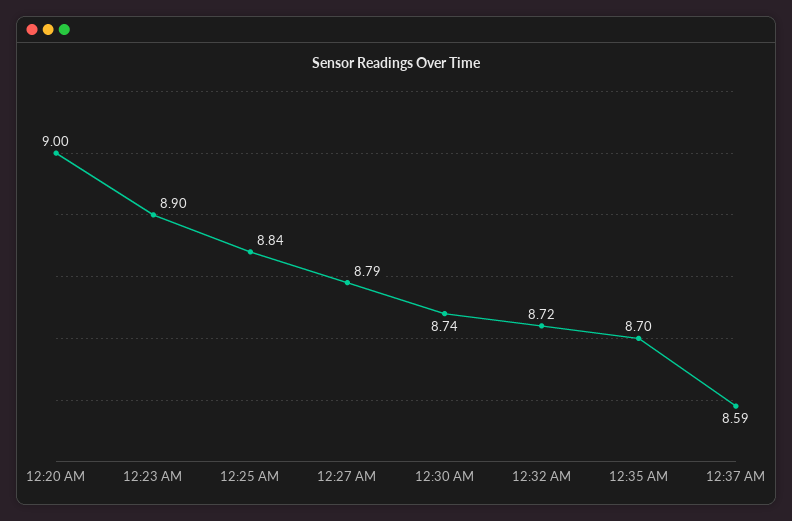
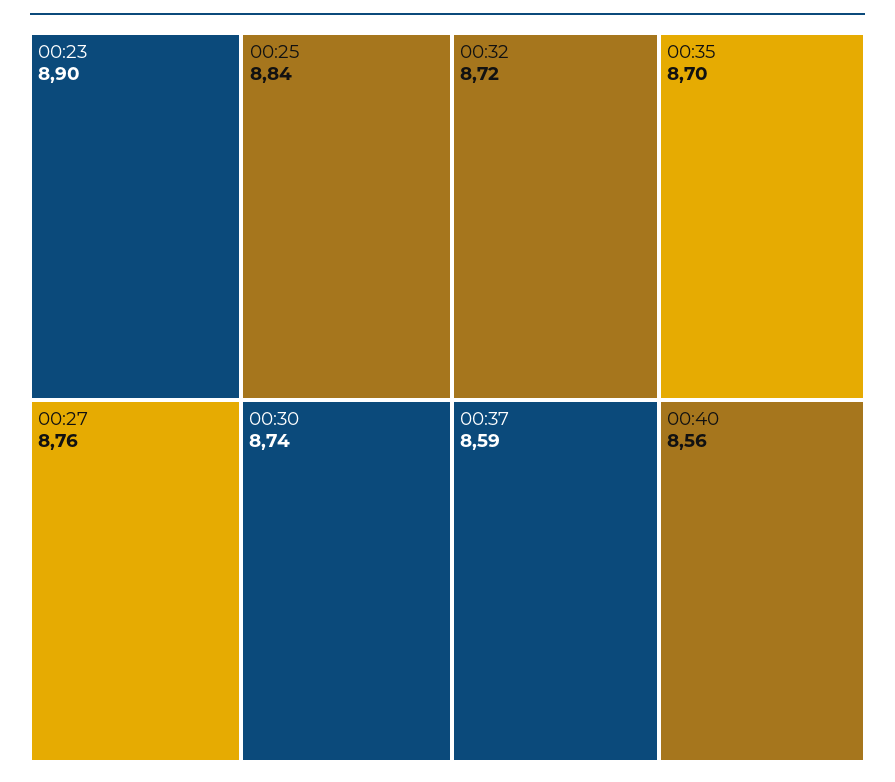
12:20 AM: 9 -> none
12:27 AM: 8.79 -> 8.76
00:40: none -> 8.56

